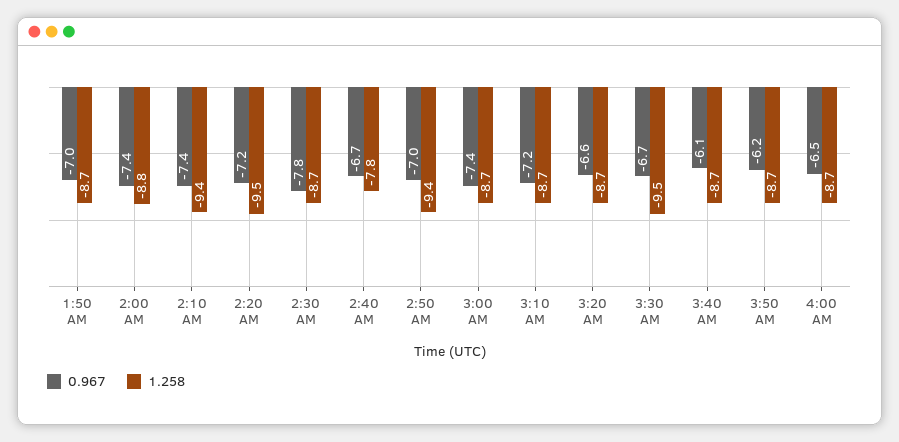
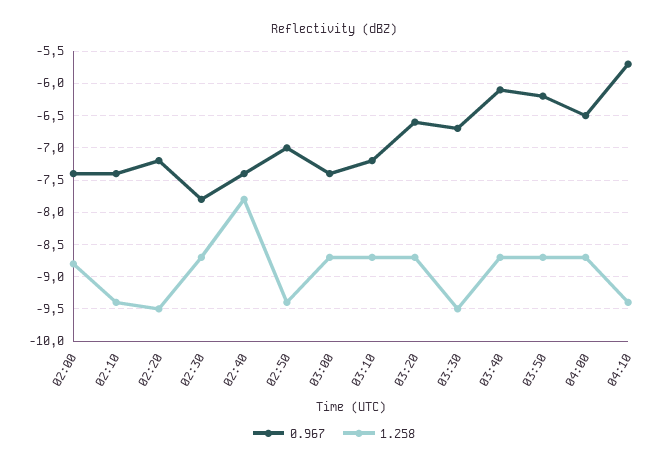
0.967, 1:50 AM: -7 -> none
1.258, 1:50 AM: -8.7 -> none
0.967, 2:40 AM: -6.7 -> -7.4
0.967, 04:10: none -> -5.7
1.258, 04:10: none -> -9.4

